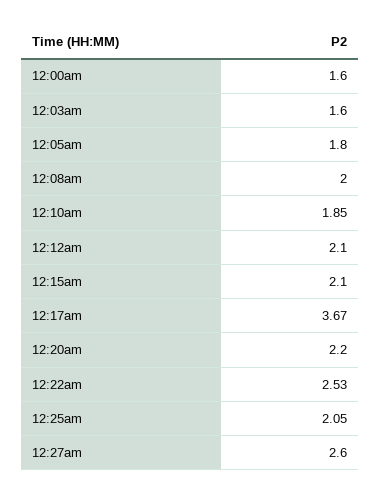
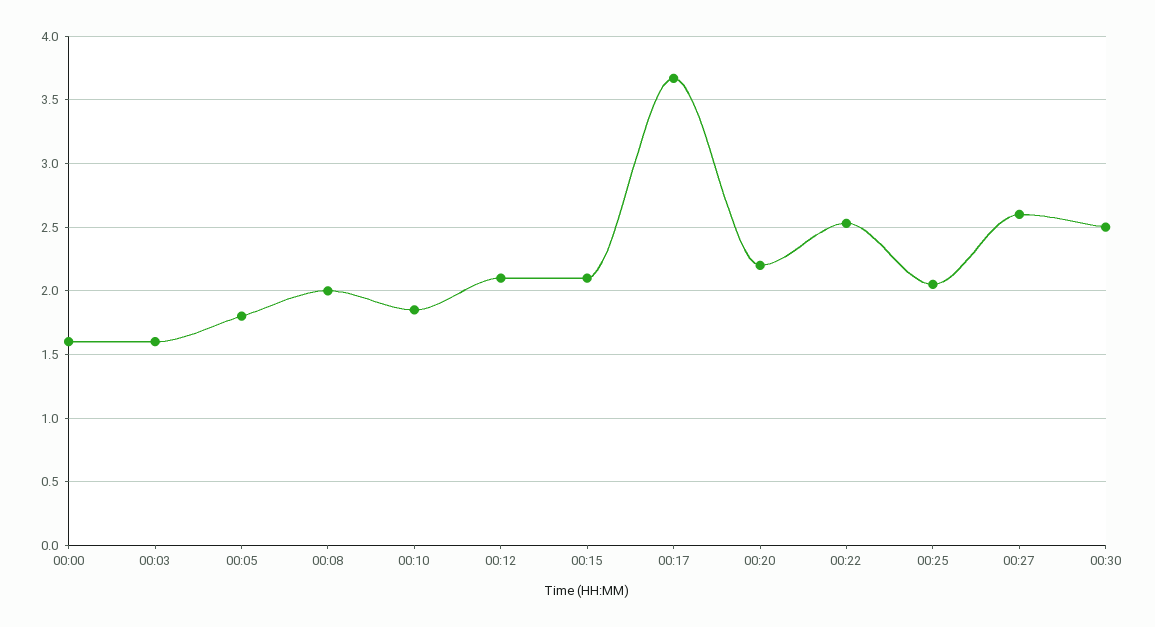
00:30: none -> 2.5

